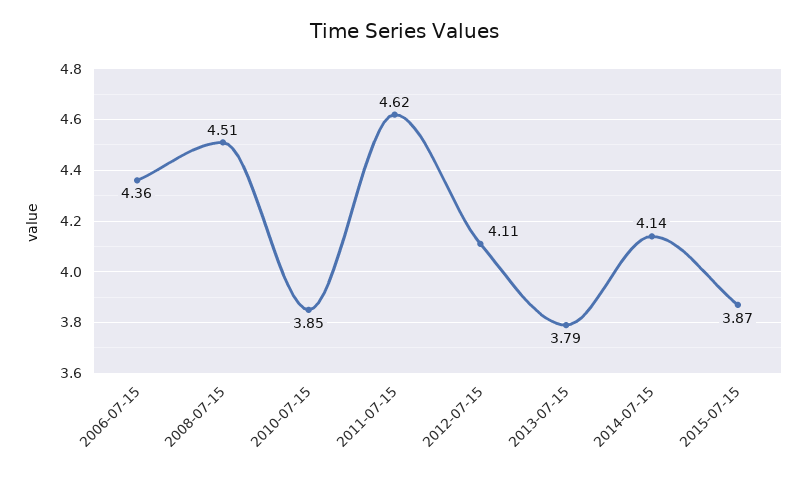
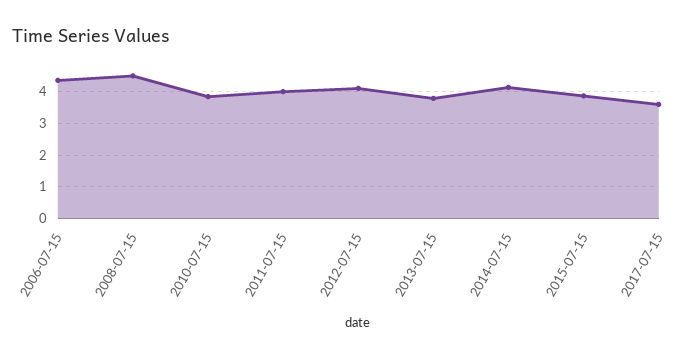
2011-07-15: 4.62 -> 4
2017-07-15: none -> 3.6

